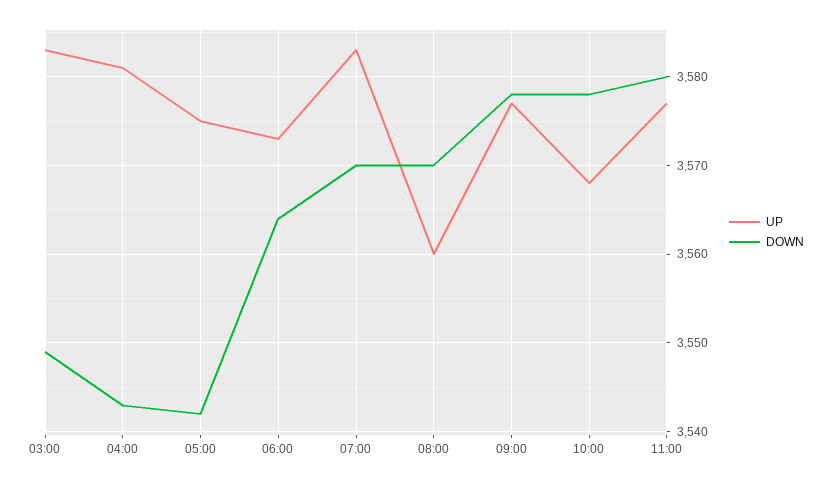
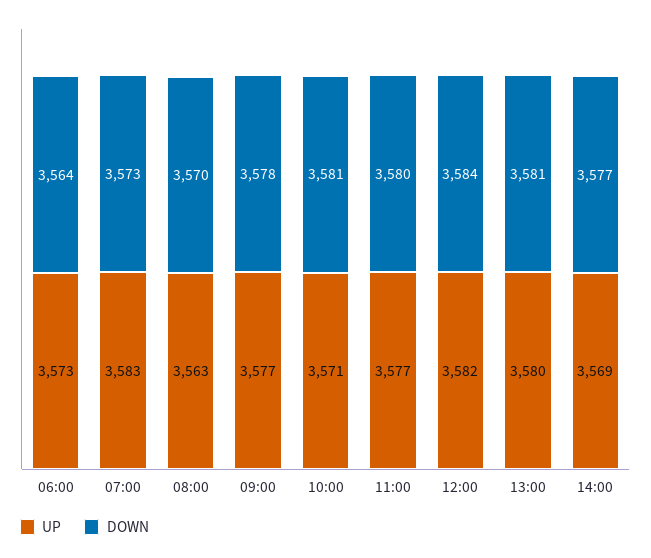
UP, 03:00: 3583 -> none
DOWN, 03:00: 3549 -> none
UP, 04:00: 3581 -> none
DOWN, 04:00: 3543 -> none
UP, 05:00: 3575 -> none
DOWN, 05:00: 3542 -> none
DOWN, 07:00: 3570 -> 3573
UP, 08:00: 3560 -> 3563
UP, 10:00: 3568 -> 3571
DOWN, 10:00: 3578 -> 3581
UP, 12:00: none -> 3582
DOWN, 12:00: none -> 3584
UP, 13:00: none -> 3580
DOWN, 13:00: none -> 3581
UP, 14:00: none -> 3569
DOWN, 14:00: none -> 3577

